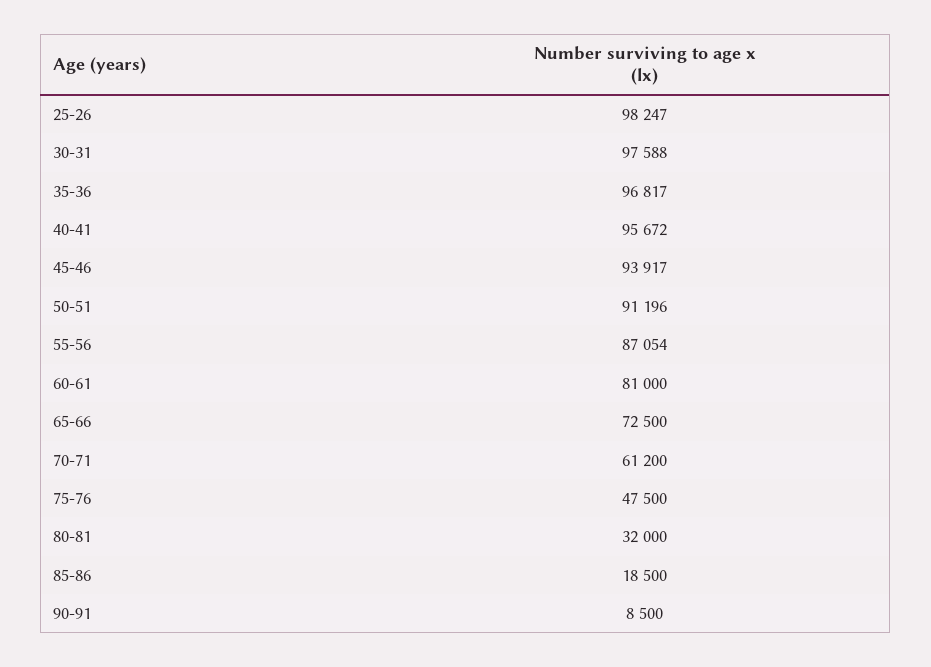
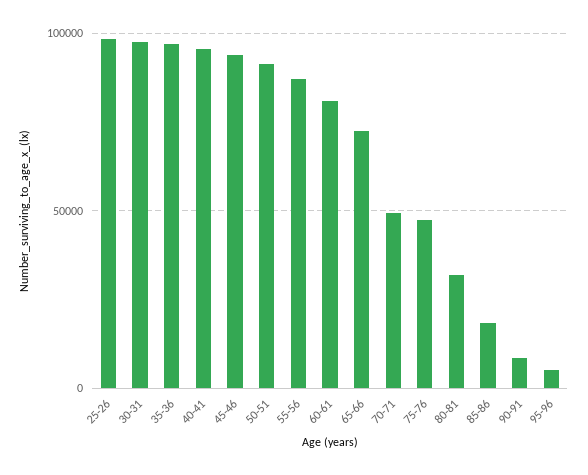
70-71: 61200 -> 50000
95-96: none -> 5000

